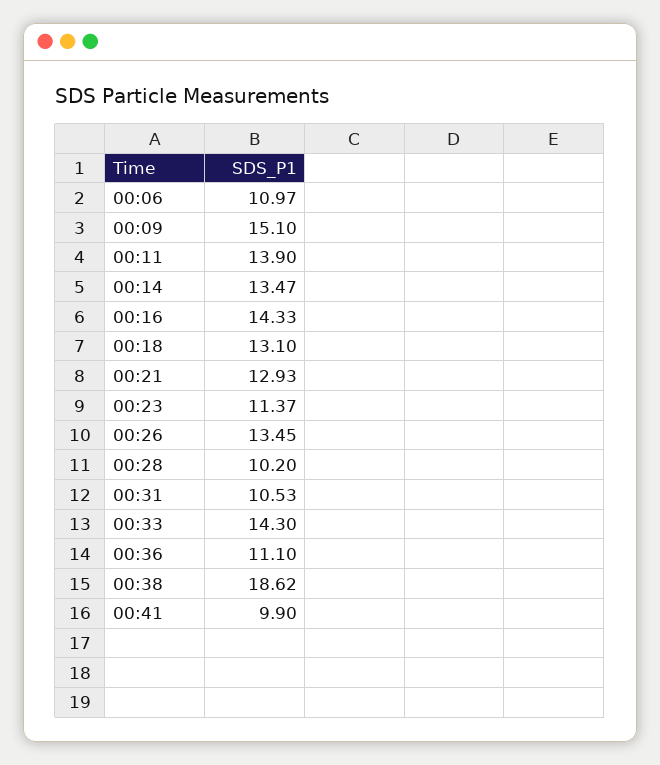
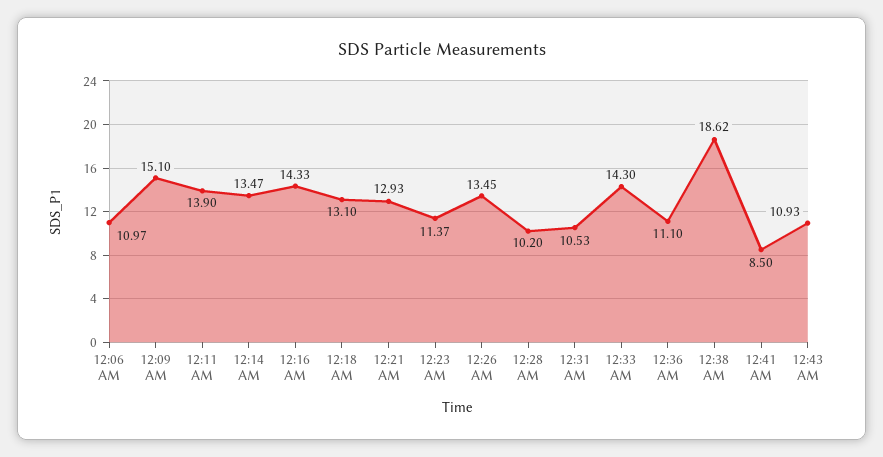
00:41: 9.9 -> 8.5
12:43 AM: none -> 10.93

